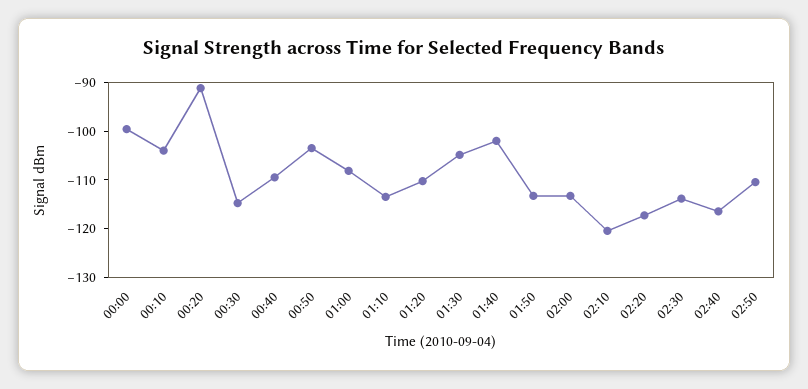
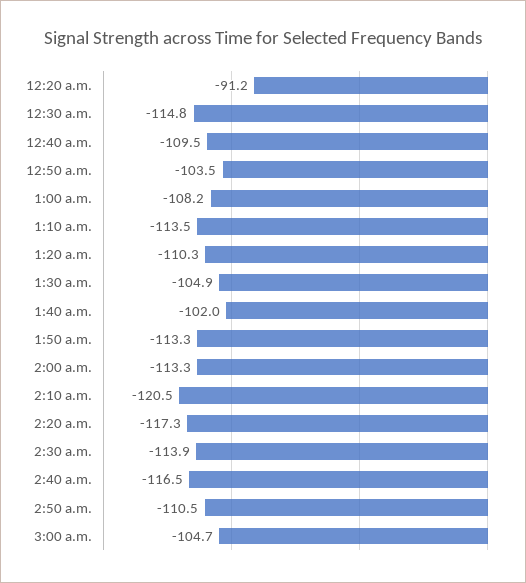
00:00: -100 -> none
00:10: -104 -> none
3:00 a.m.: none -> -104.7

